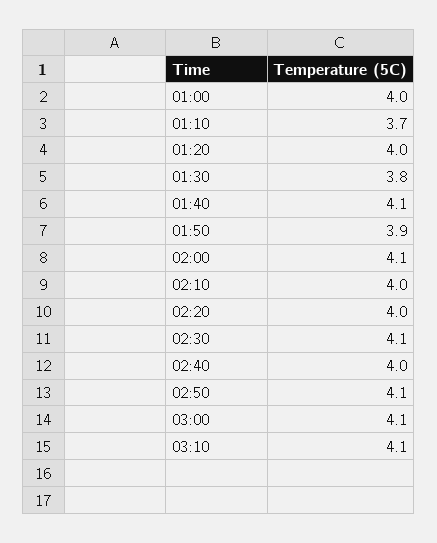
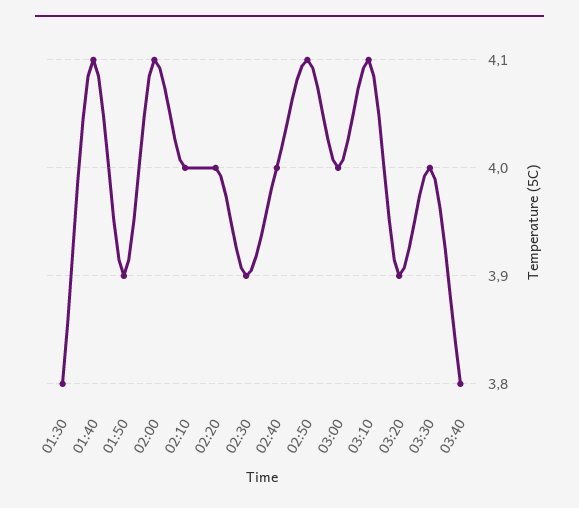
01:00: 4 -> none
01:10: 3.7 -> none
01:20: 4 -> none
02:30: 4.1 -> 3.9
03:00: 4.1 -> 4
03:20: none -> 3.9
03:30: none -> 4
03:40: none -> 3.8

